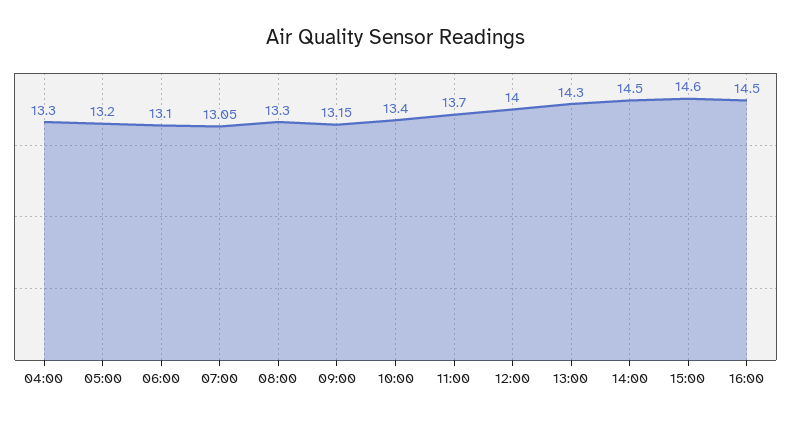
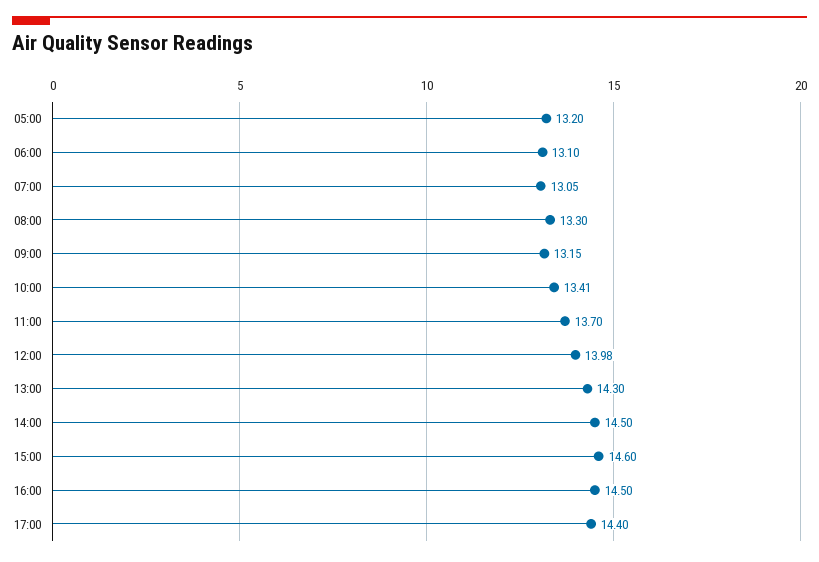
04:00: 13.3 -> none
10:00: 13.4 -> 13.41
12:00: 14 -> 13.98
17:00: none -> 14.4

